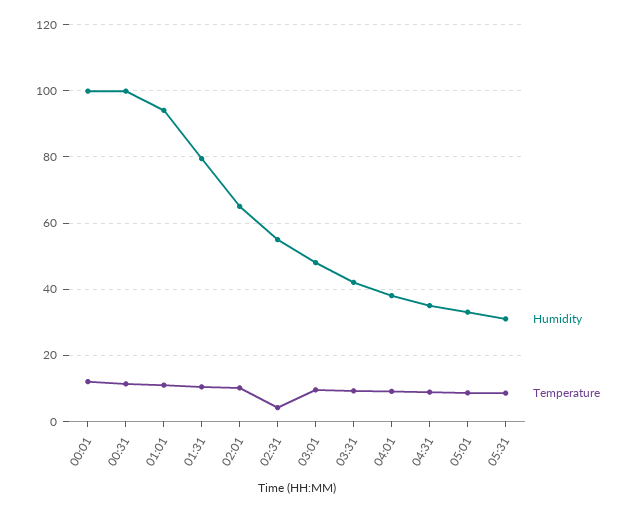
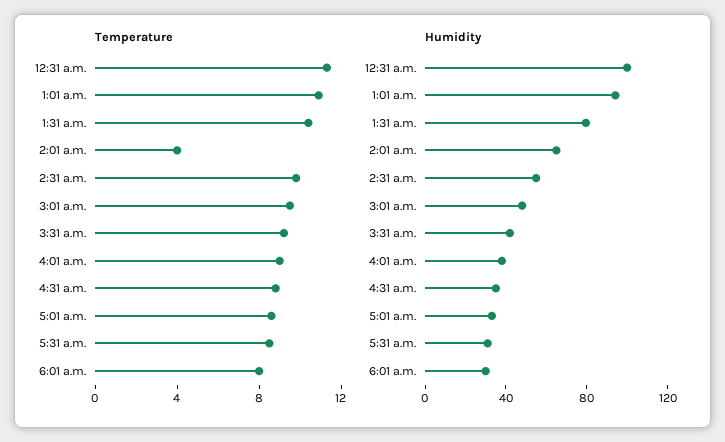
Humidity, 00:01: 100 -> none
Temperature, 00:01: 12 -> none
Temperature, 02:01: 10 -> 4
Temperature, 02:31: 4 -> 10
Temperature, 6:01 a.m.: none -> 8
Humidity, 6:01 a.m.: none -> 30

